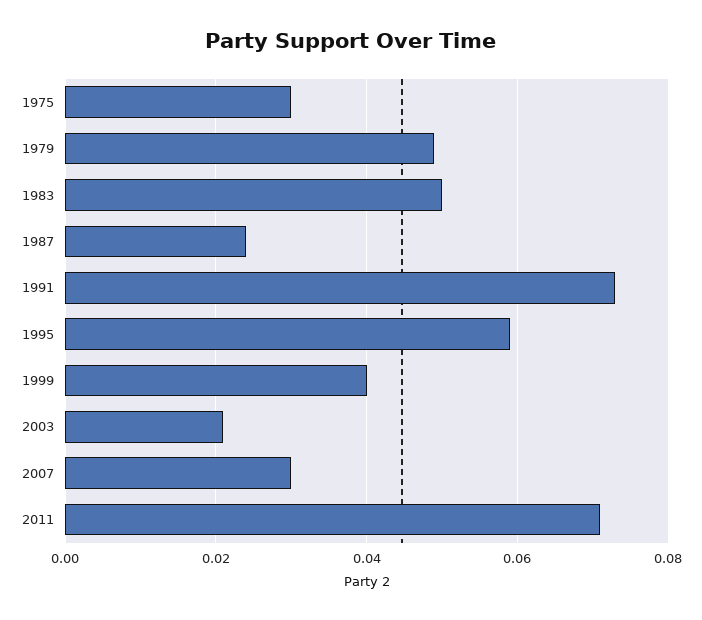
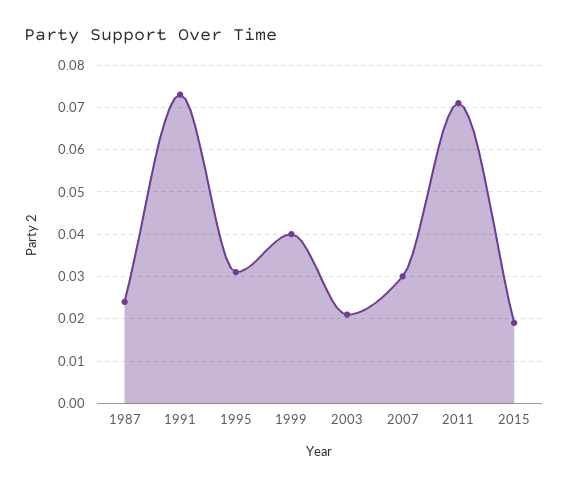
1975: 0.03 -> none
1979: 0.05 -> none
1983: 0.05 -> none
1995: 0.06 -> 0.03
2015: none -> 0.02

